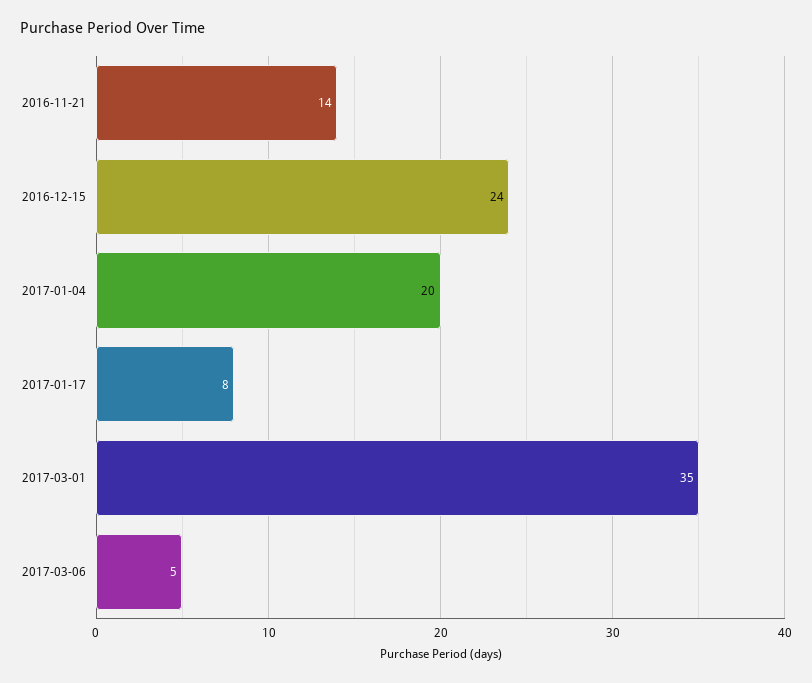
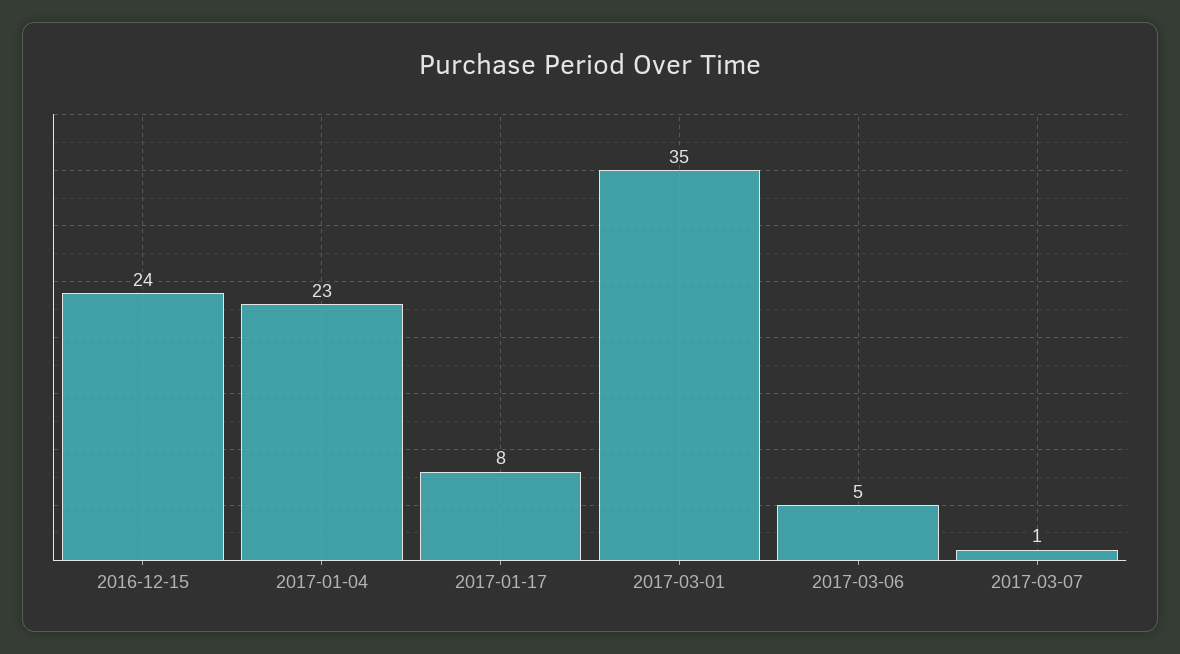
2016-11-21: 14 -> none
2017-01-04: 20 -> 23
2017-03-07: none -> 1

